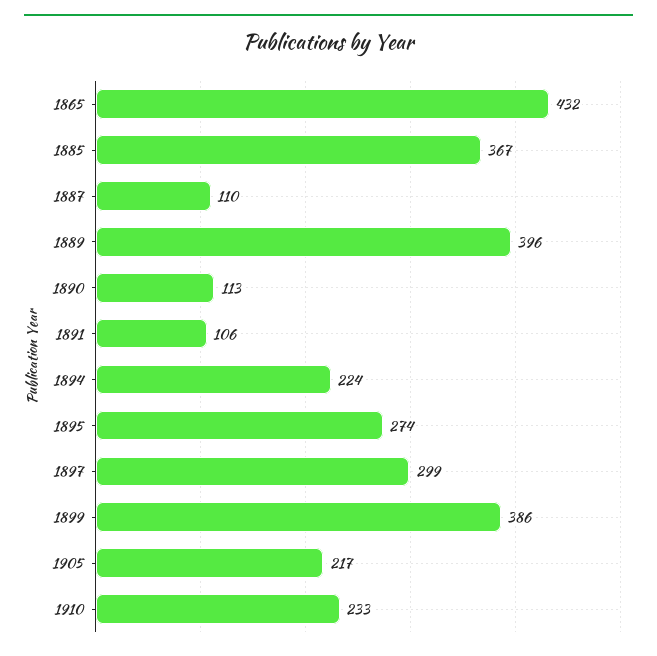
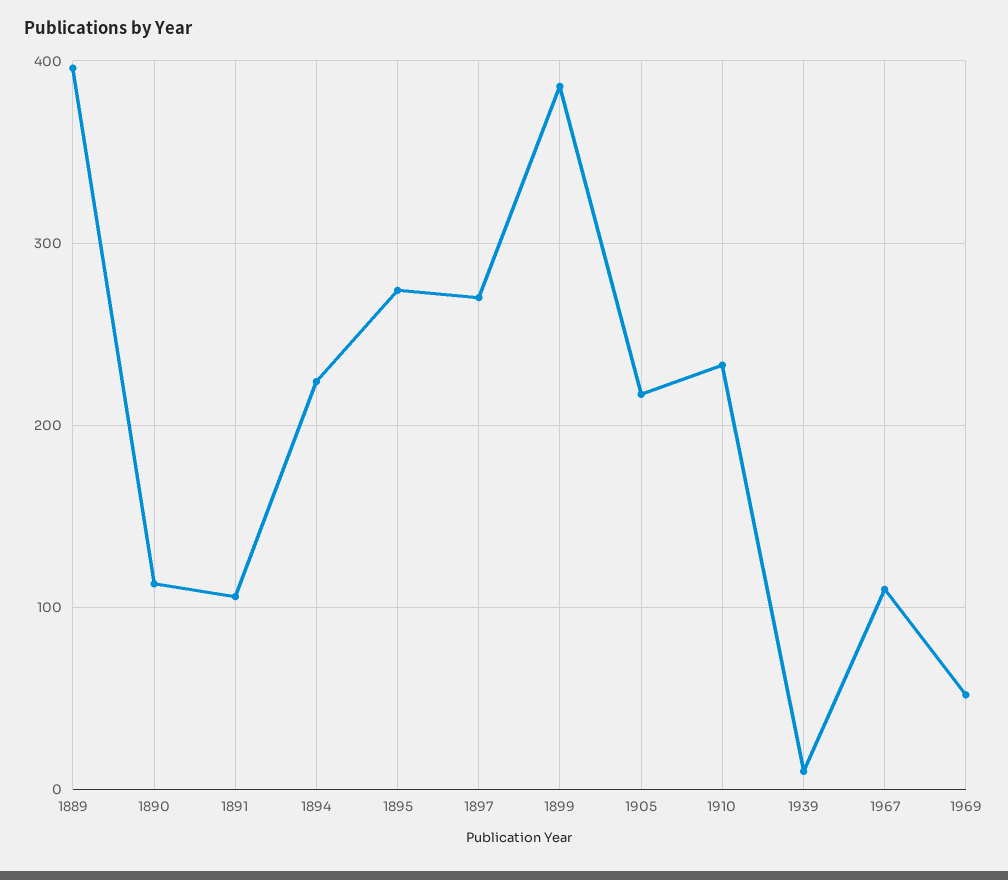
1865: 432 -> none
1885: 367 -> none
1887: 110 -> none
1897: 299 -> 270
1939: none -> 10
1967: none -> 110
1969: none -> 50

